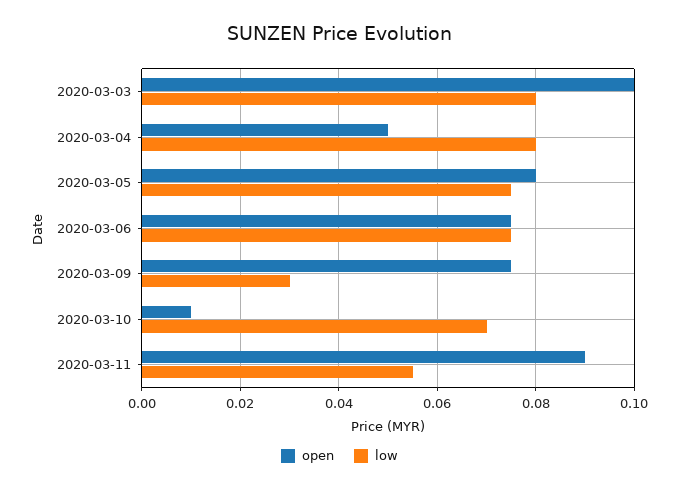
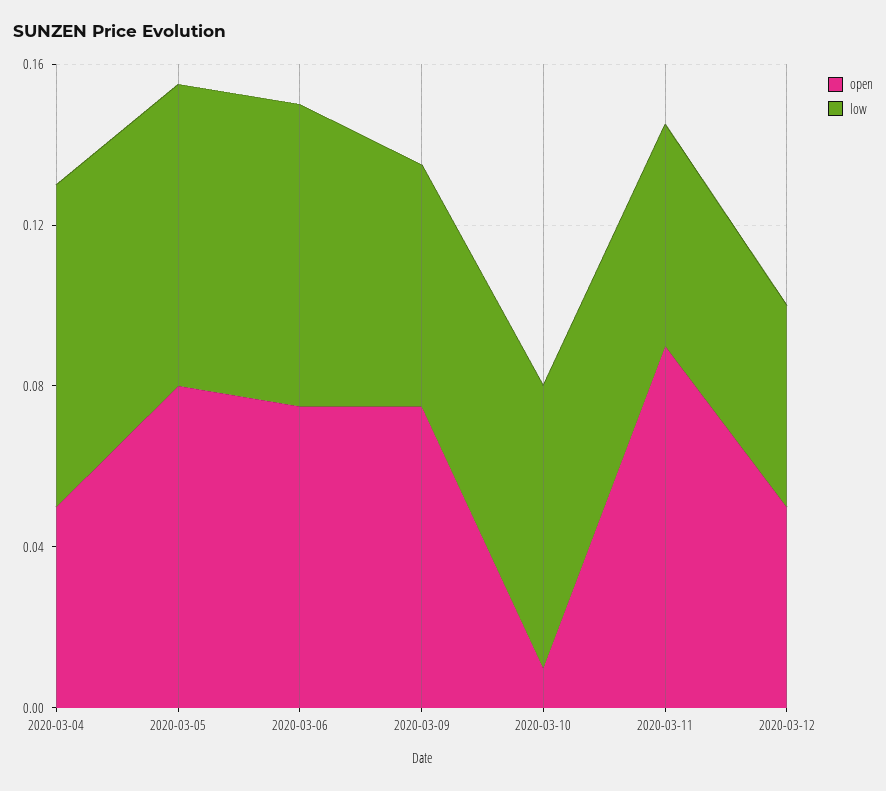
open, 2020-03-03: 0.1 -> none
low, 2020-03-03: 0.08 -> none
low, 2020-03-09: 0.03 -> 0.06
open, 2020-03-12: none -> 0.05
low, 2020-03-12: none -> 0.05

